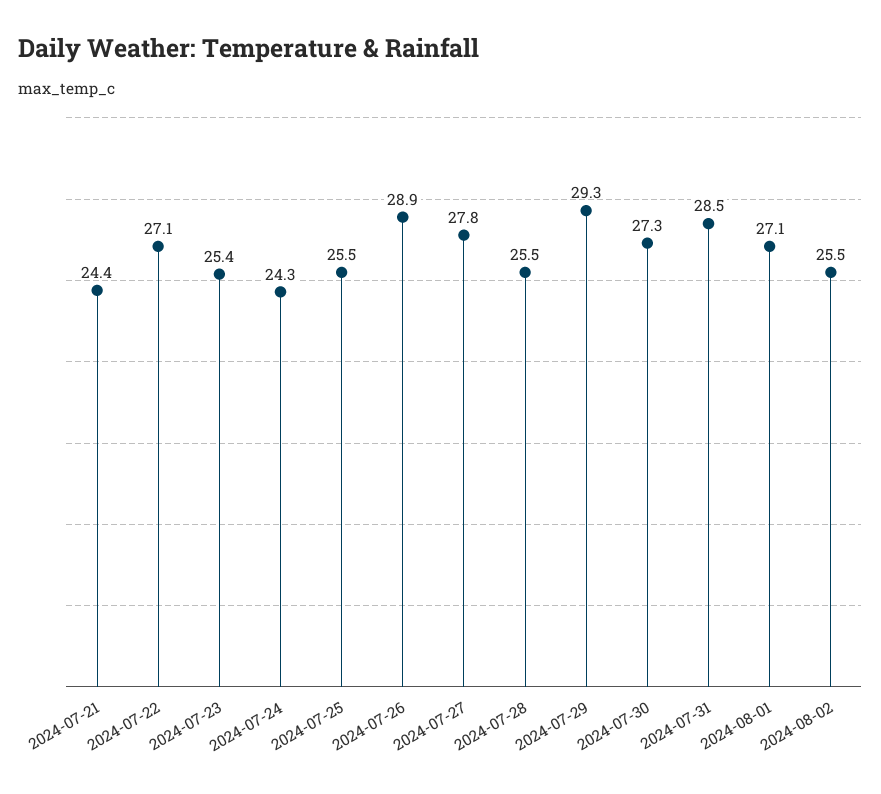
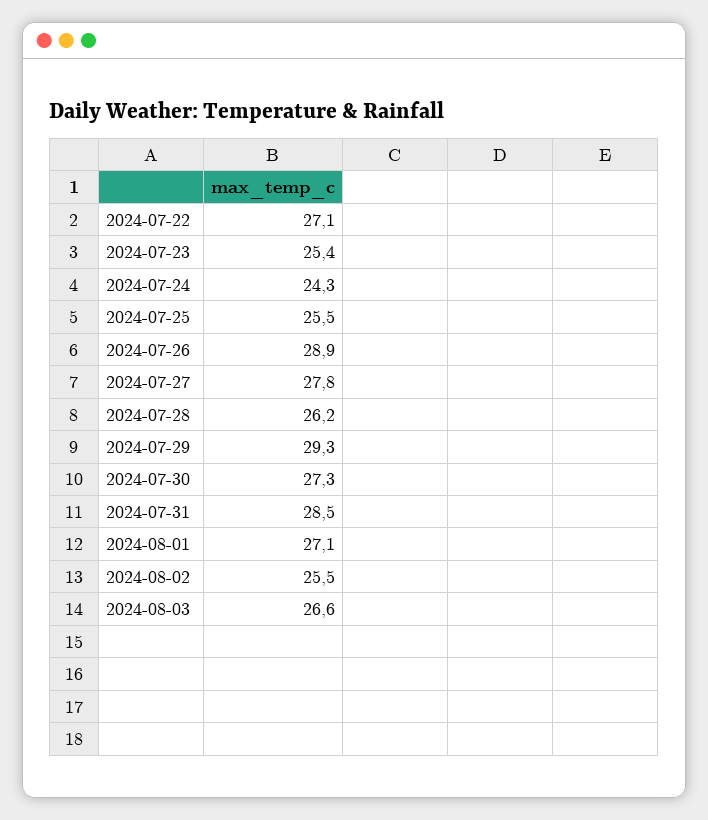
2024-07-21: 24.4 -> none
2024-07-28: 25.5 -> 26.2
2024-08-03: none -> 26.6

